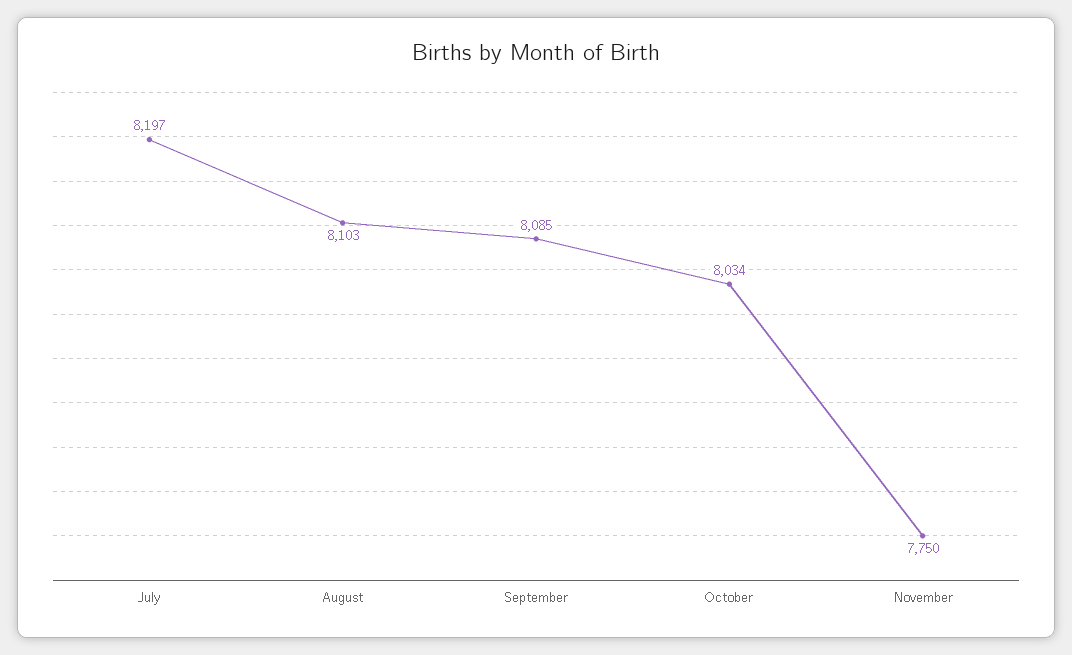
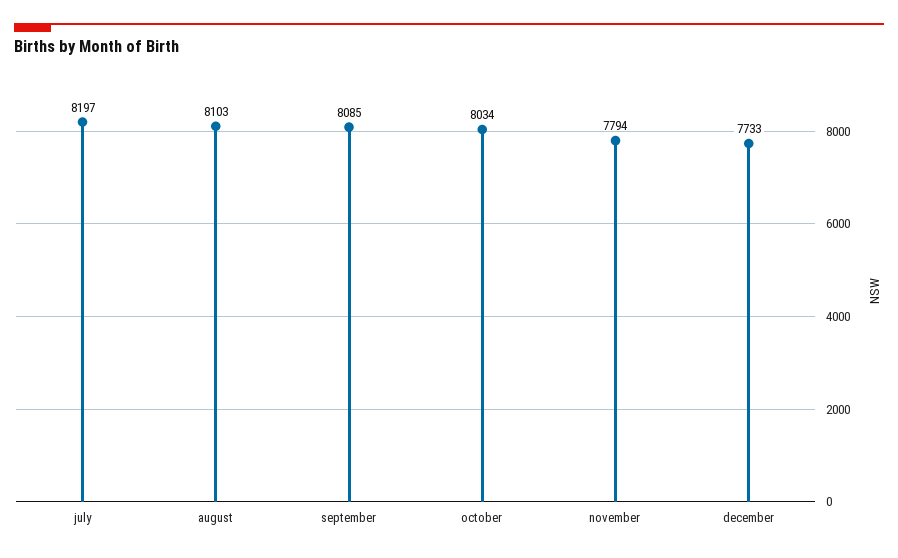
November: 7750 -> 7794
december: none -> 7733

